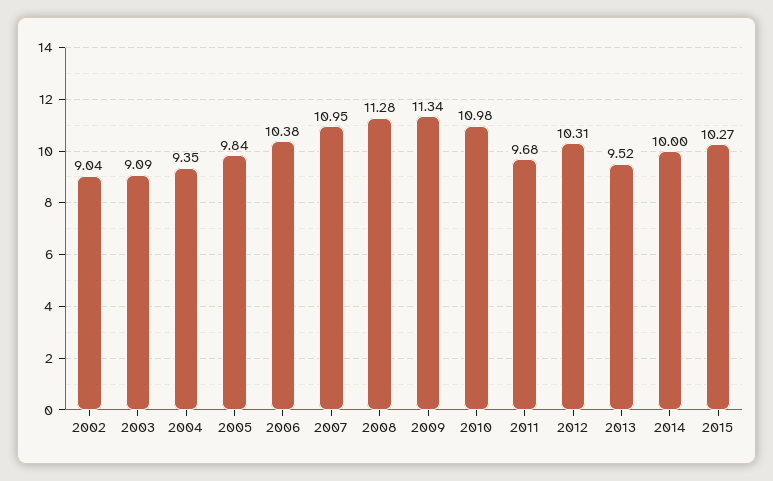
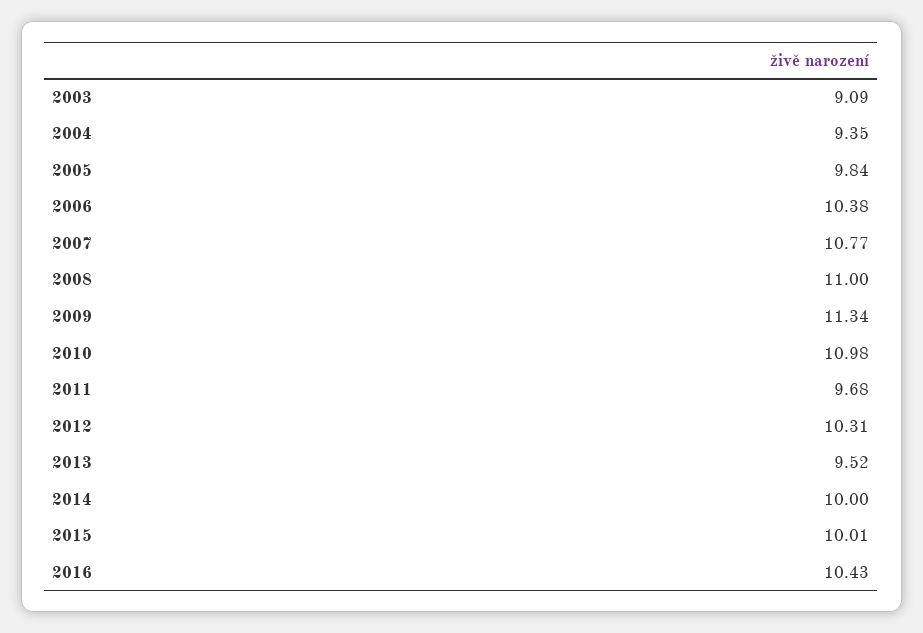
2002: 9.04 -> none
2007: 10.95 -> 10.77
2008: 11.28 -> 11
2015: 10.27 -> 10.01
2016: none -> 10.43

